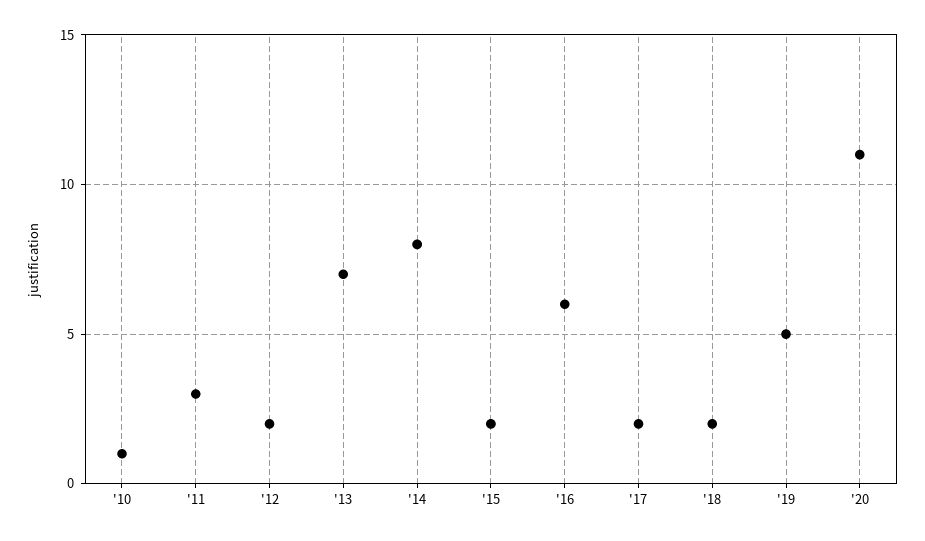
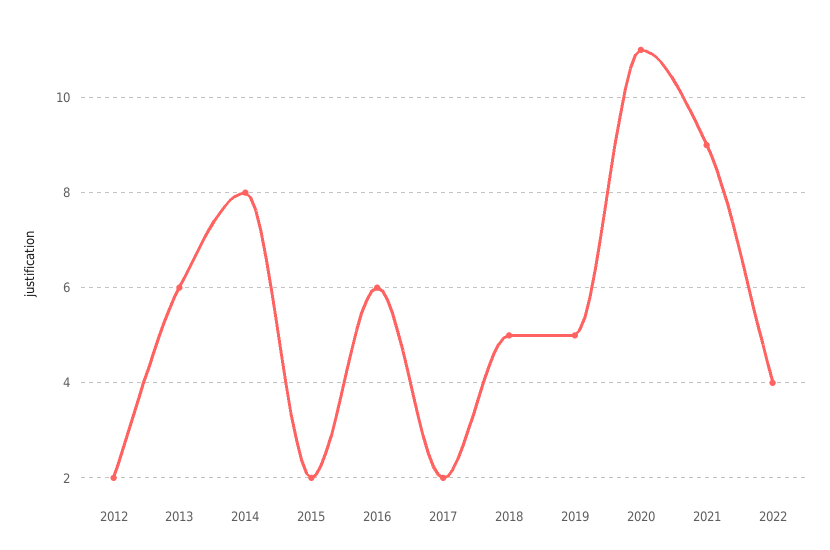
'10: 1 -> none
'11: 3 -> none
'13: 7 -> 6
'18: 2 -> 5
2021: none -> 9
2022: none -> 4

